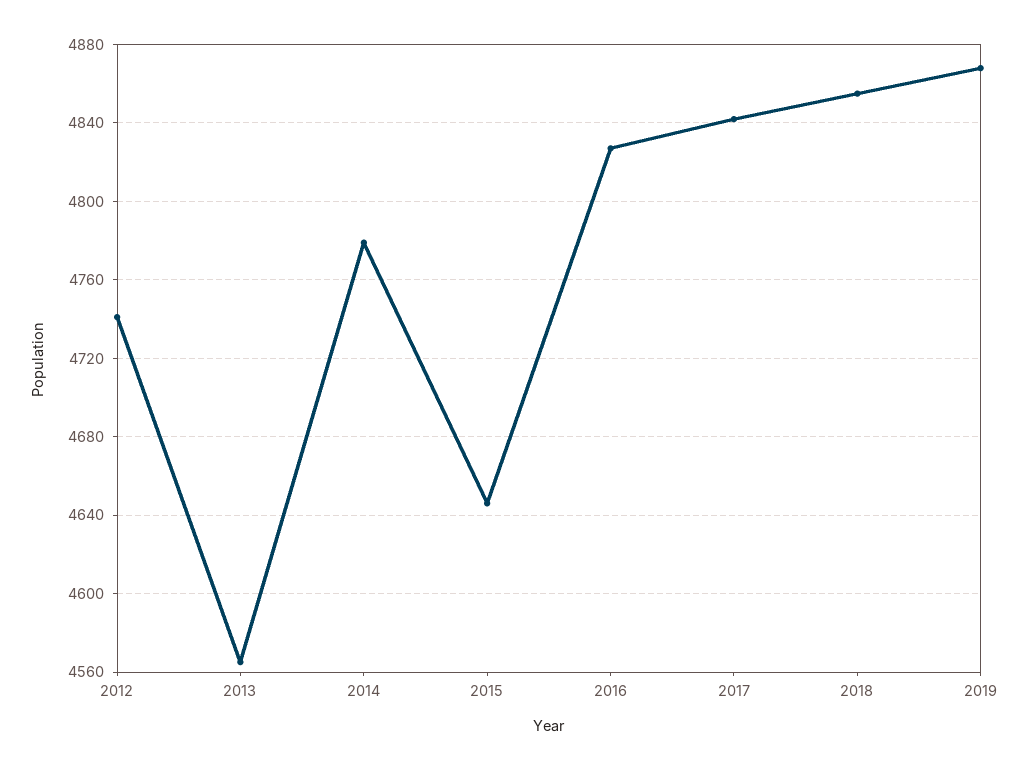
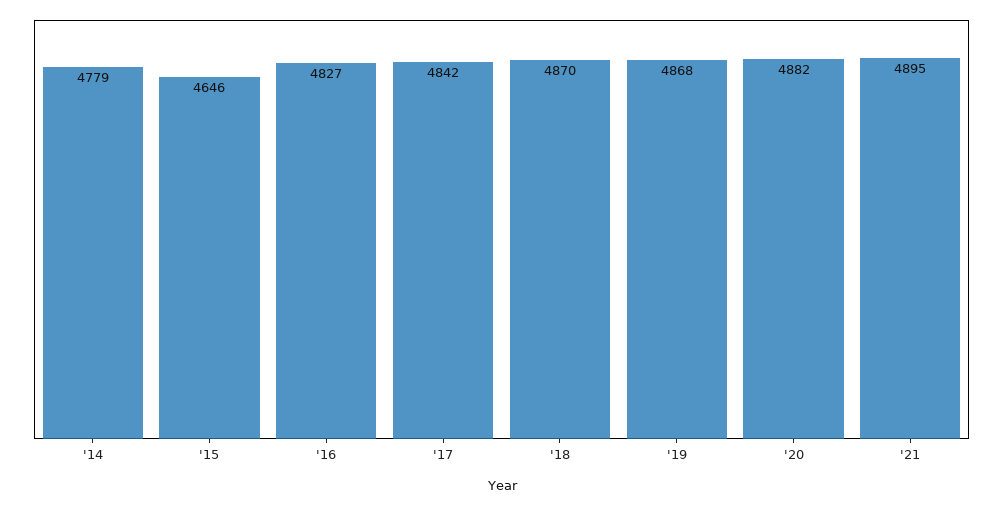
2012: 4740 -> none
2013: 4565 -> none
2018: 4855 -> 4870
'20: none -> 4882
'21: none -> 4895

